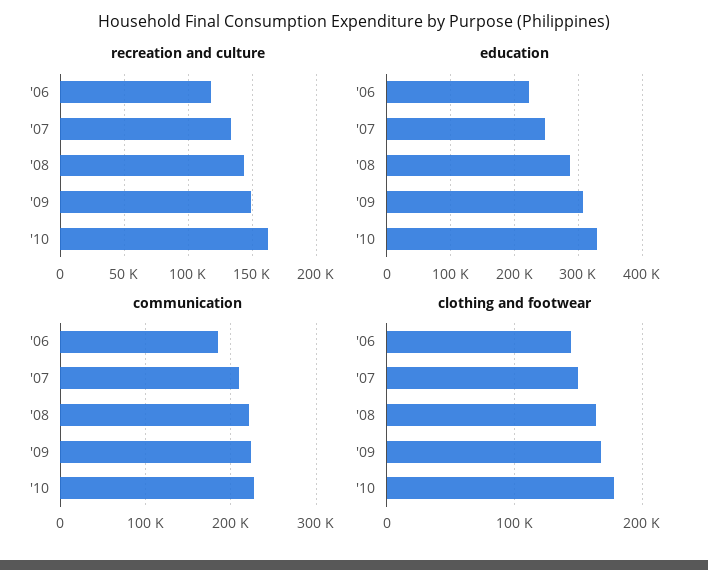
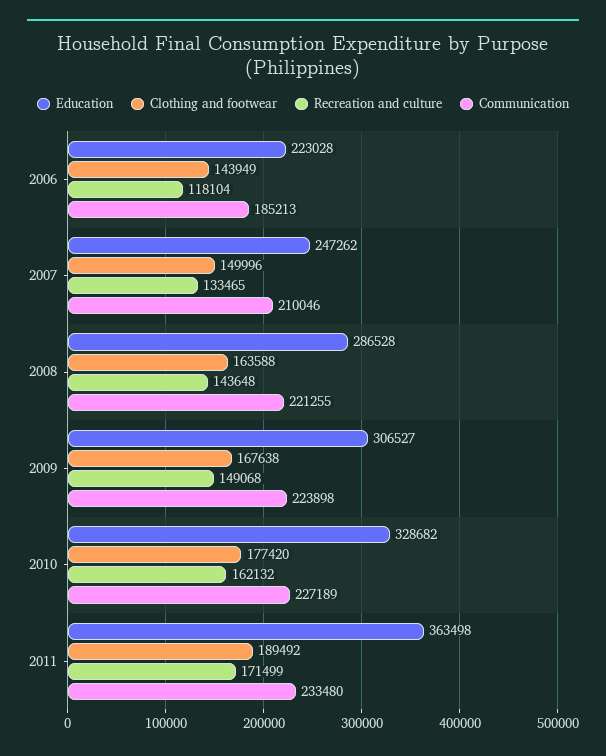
education, 2011: none -> 363498
clothing and footwear, 2011: none -> 189492
recreation and culture, 2011: none -> 171499
communication, 2011: none -> 233480

